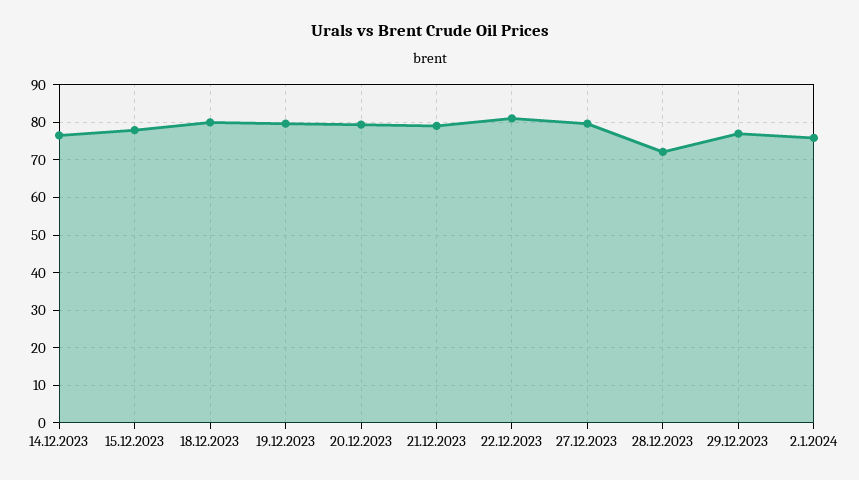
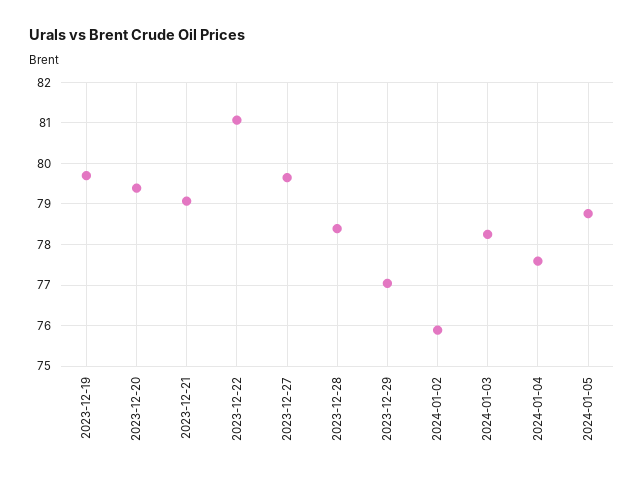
14.12.2023: 76 -> none
15.12.2023: 78 -> none
18.12.2023: 80 -> none
28.12.2023: 72 -> 78.4
2024-01-03: none -> 78.2
2024-01-04: none -> 77.6
2024-01-05: none -> 78.8

